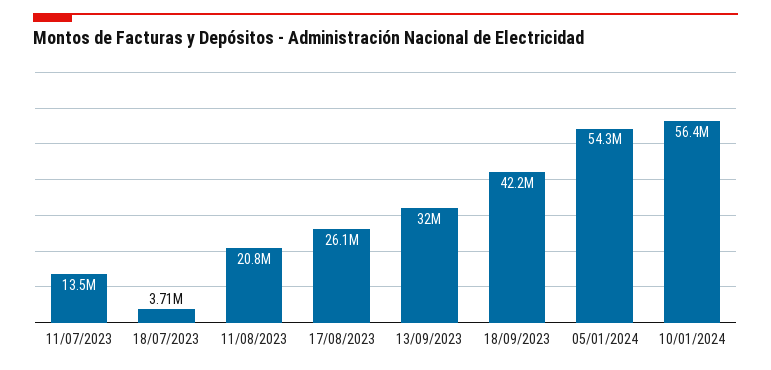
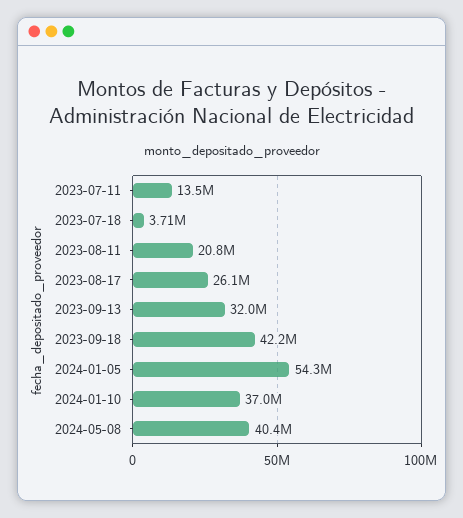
10/01/2024: 56400000 -> 37000000
2024-05-08: none -> 40400000

